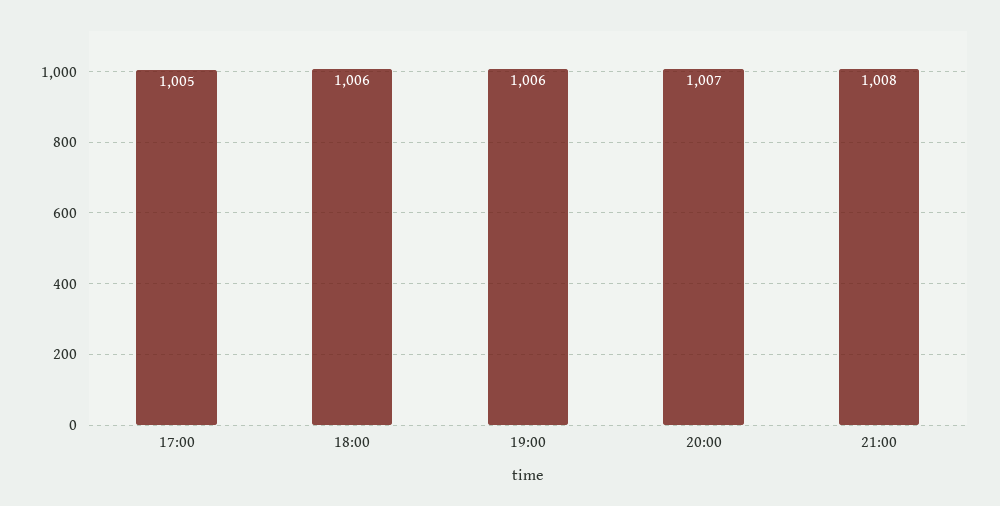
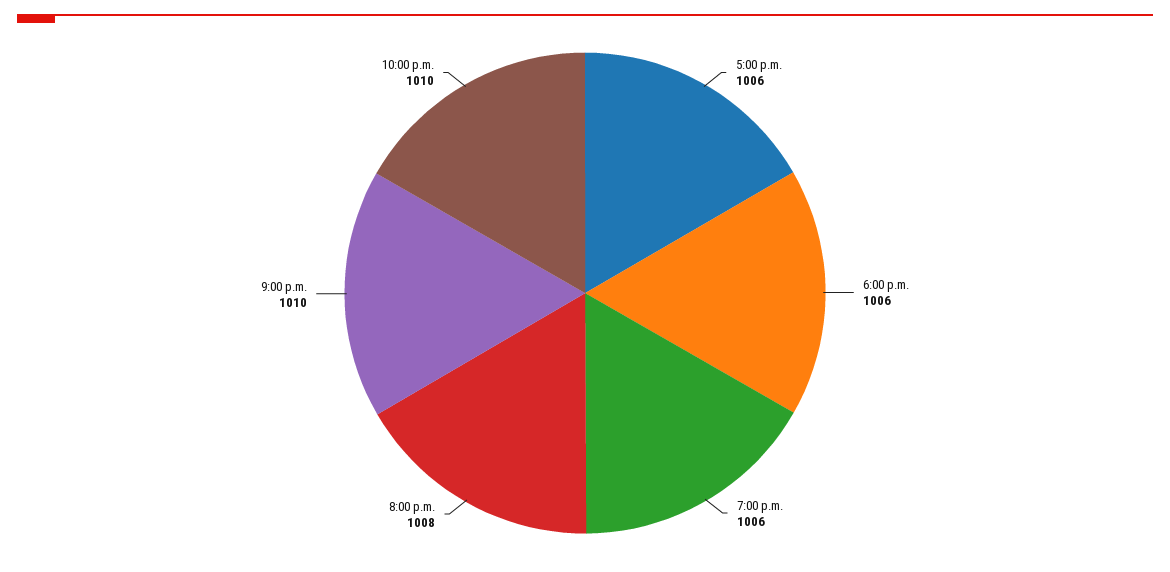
17:00: 1005 -> 1006
20:00: 1007 -> 1008
21:00: 1008 -> 1010
10:00 p.m.: none -> 1010

